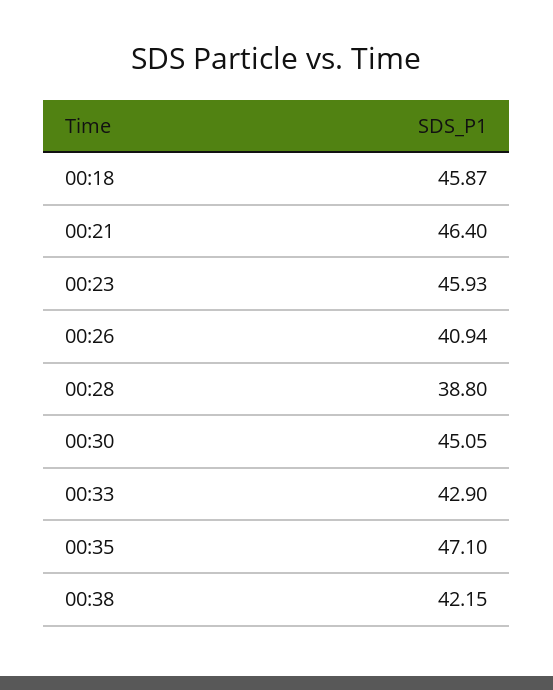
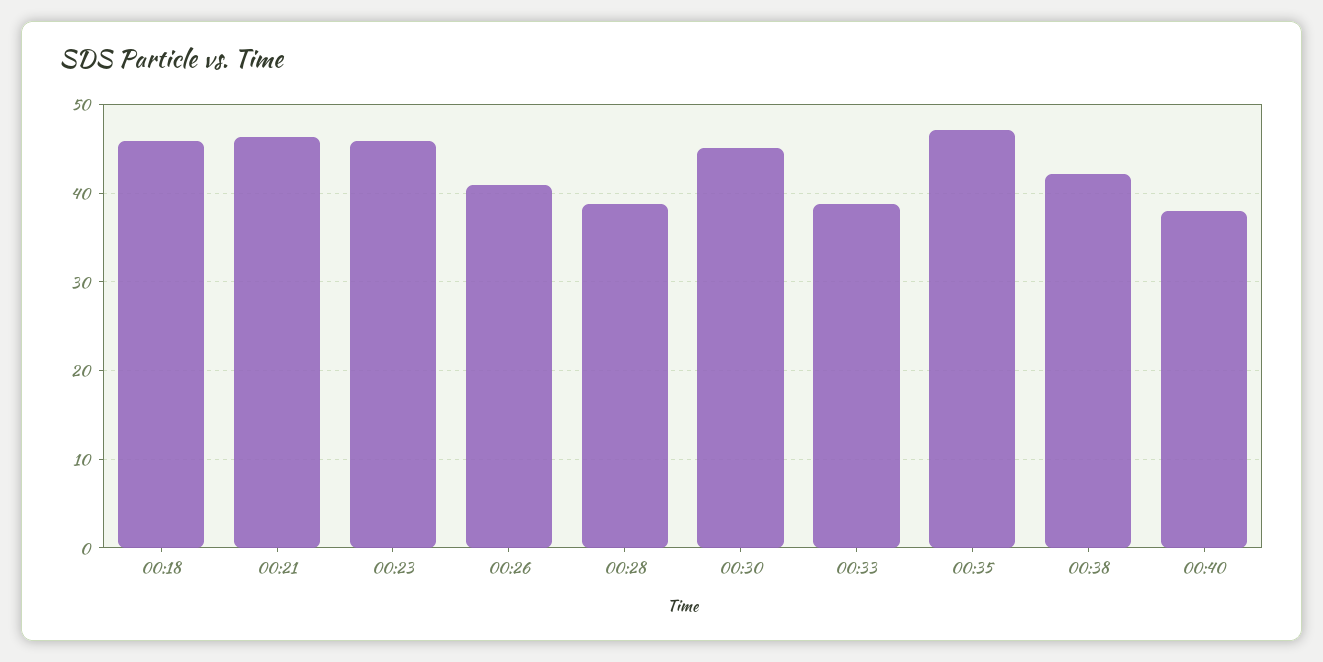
00:33: 42.9 -> 39
00:40: none -> 38

